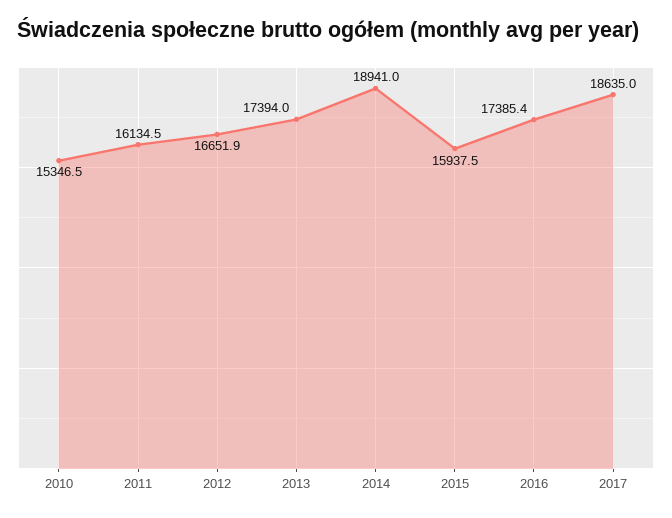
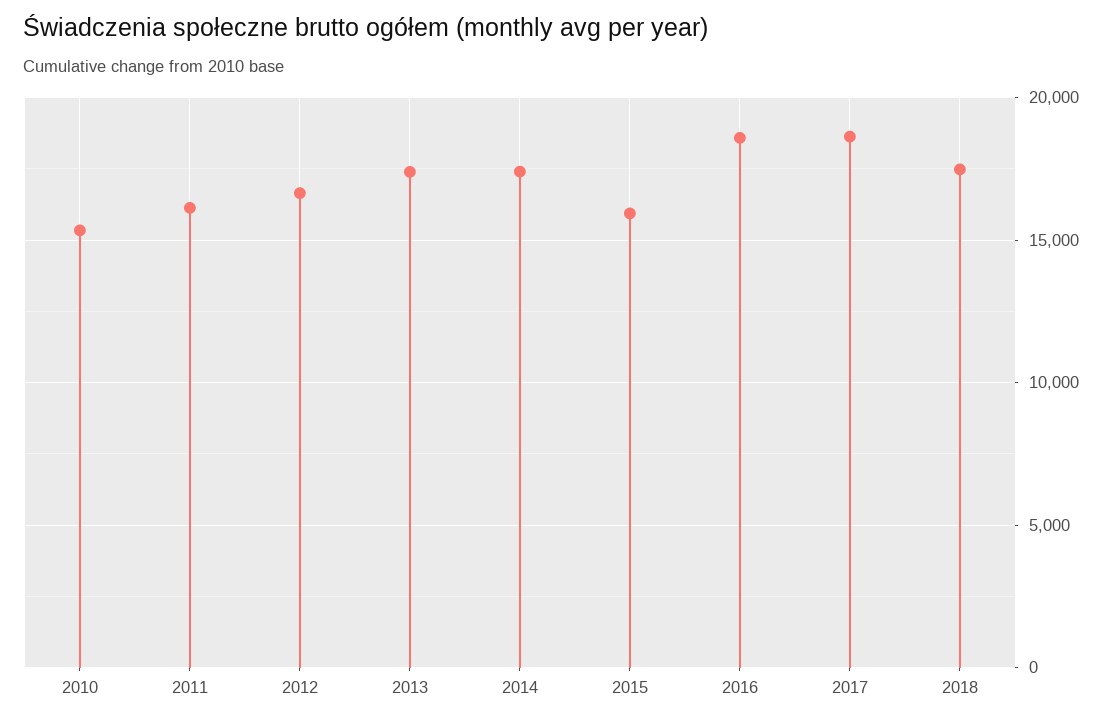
2014: 18941 -> 17500
2016: 17385.4 -> 18500
2018: none -> 17500

